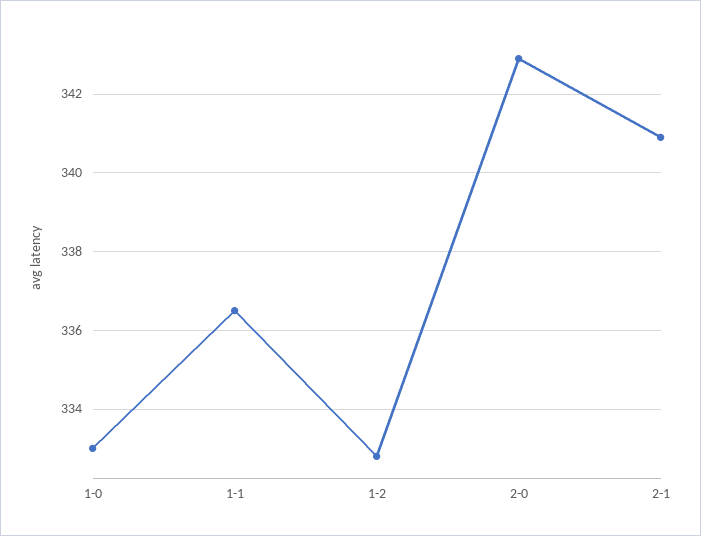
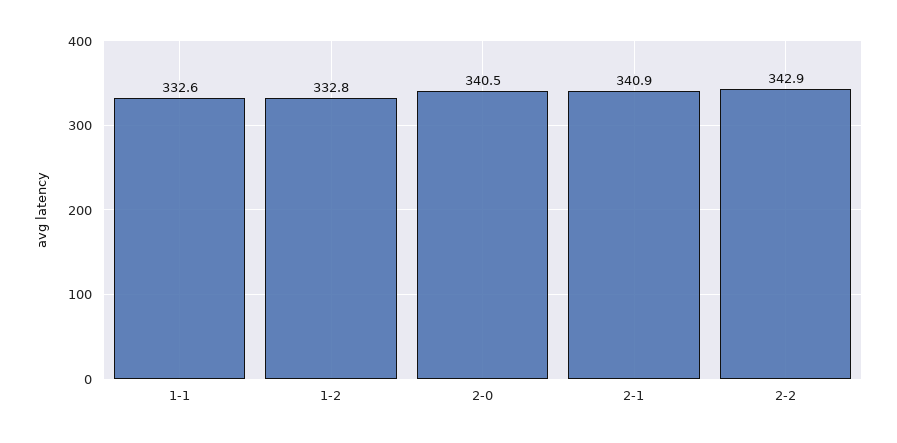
1-0: 333 -> none
1-1: 336.5 -> 332.6
2-0: 343 -> 340.5
2-2: none -> 342.9

